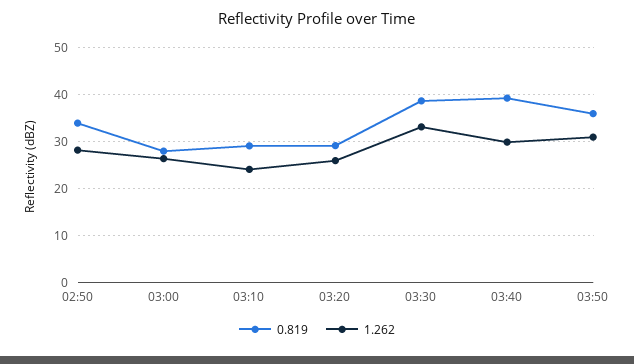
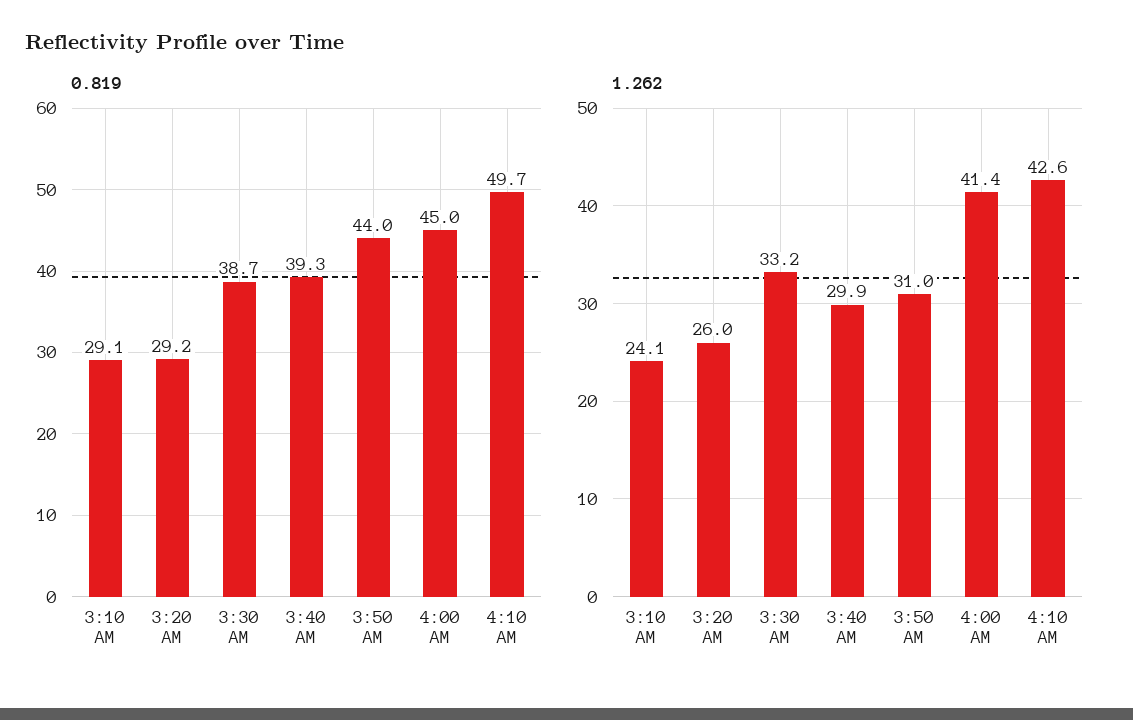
0.819, 02:50: 34 -> none
1.262, 02:50: 28 -> none
0.819, 03:00: 28 -> none
1.262, 03:00: 26 -> none
0.819, 03:50: 36 -> 44
0.819, 4:00 AM: none -> 45
0.819, 4:10 AM: none -> 49.7
1.262, 4:00 AM: none -> 41.4
1.262, 4:10 AM: none -> 42.6

